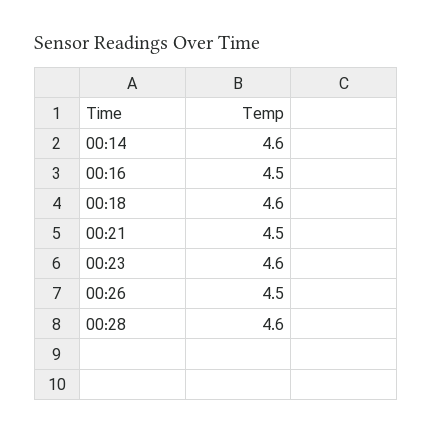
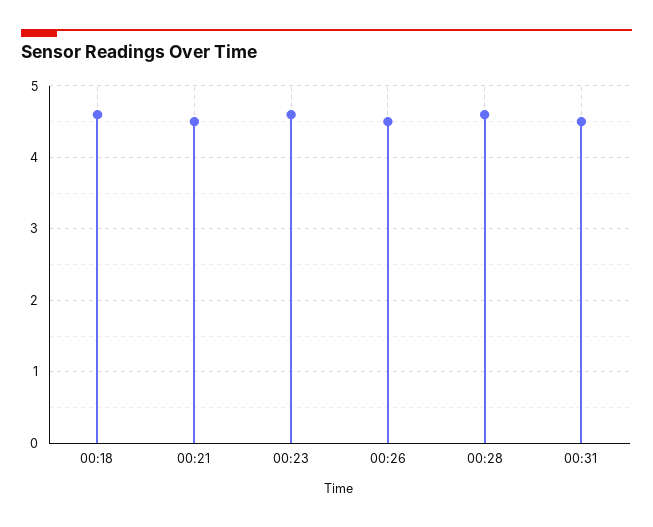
00:14: 4.6 -> none
00:16: 4.5 -> none
00:31: none -> 4.5

